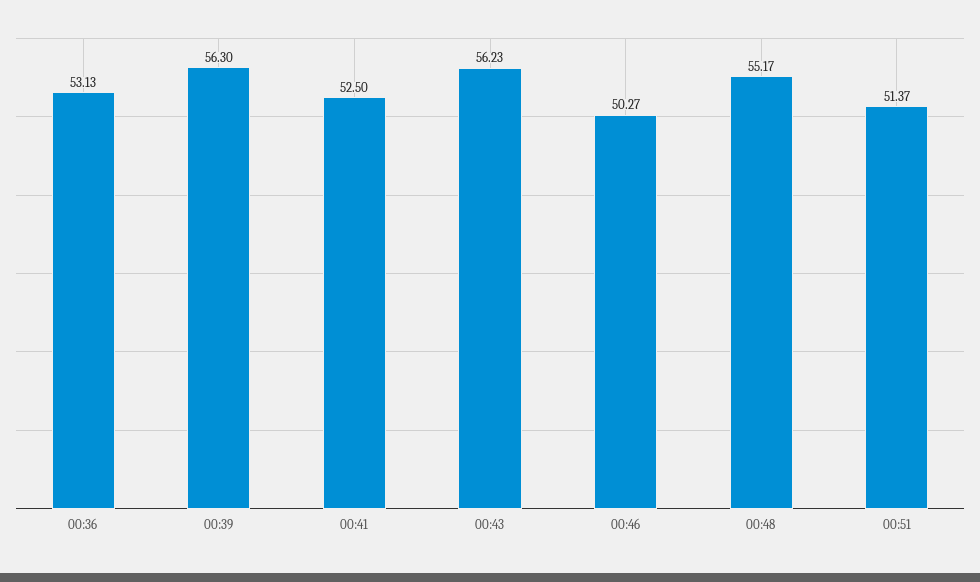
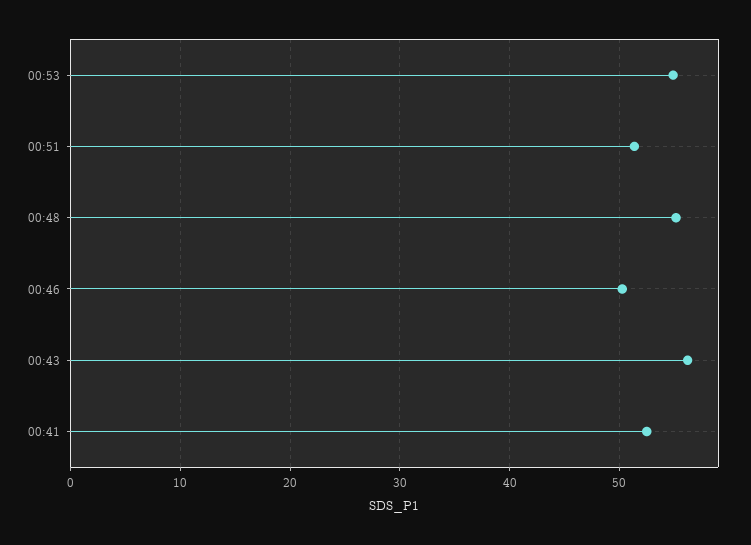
00:36: 53.13 -> none
00:39: 56.3 -> none
00:53: none -> 55

